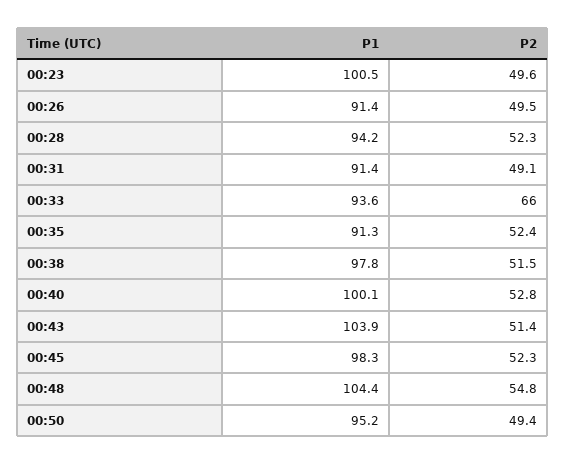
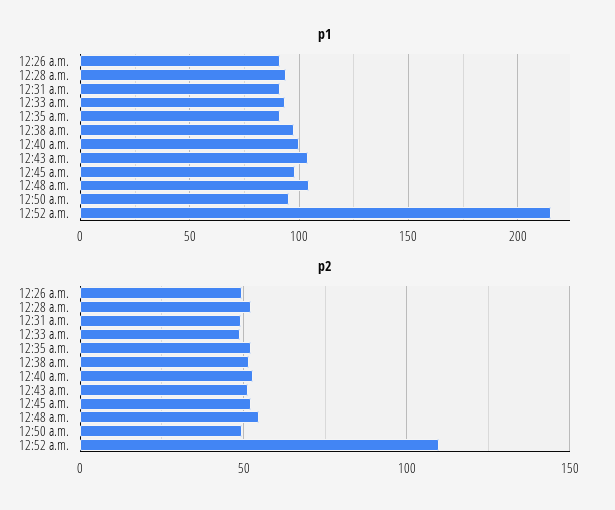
P1, 00:23: 100.5 -> none
P2, 00:23: 49.6 -> none
P2, 00:33: 66 -> 50
P1, 12:52 a.m.: none -> 215
P2, 12:52 a.m.: none -> 110

